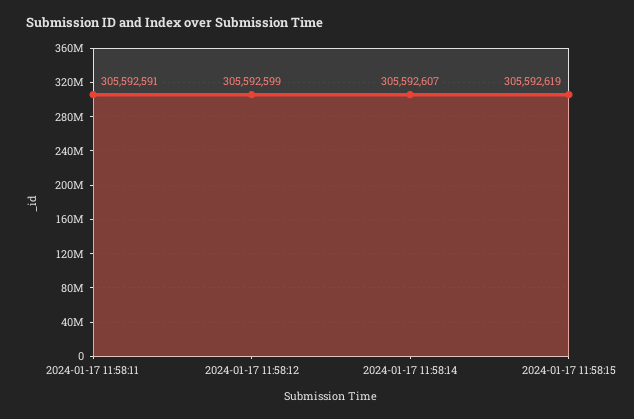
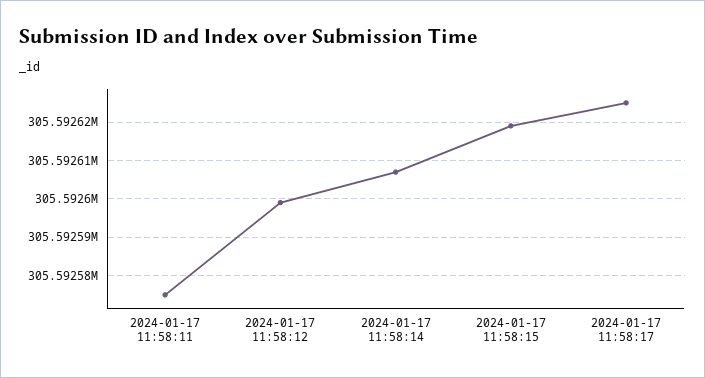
2024-01-17 11:58:11: 305592591 -> 305592575
2024-01-17 11:58:17: none -> 305592625

